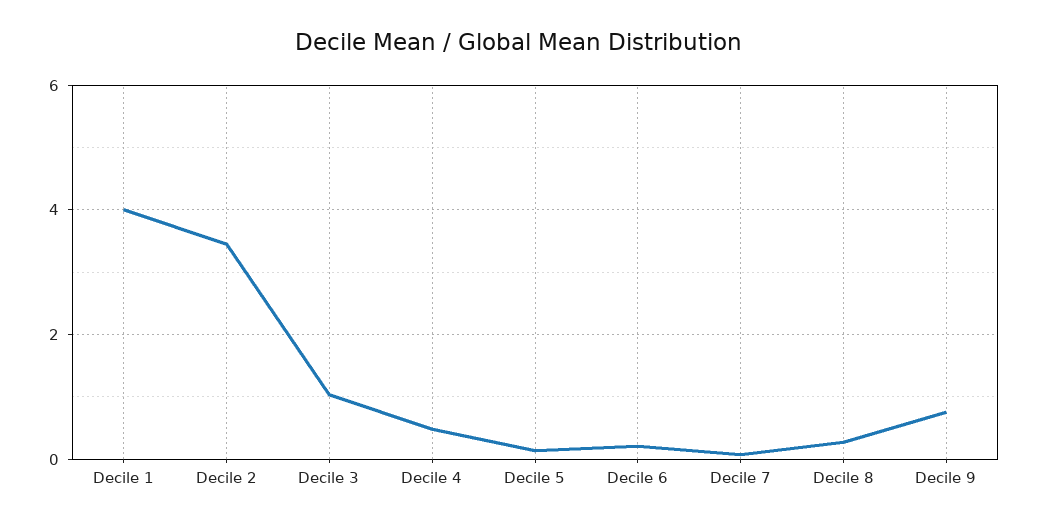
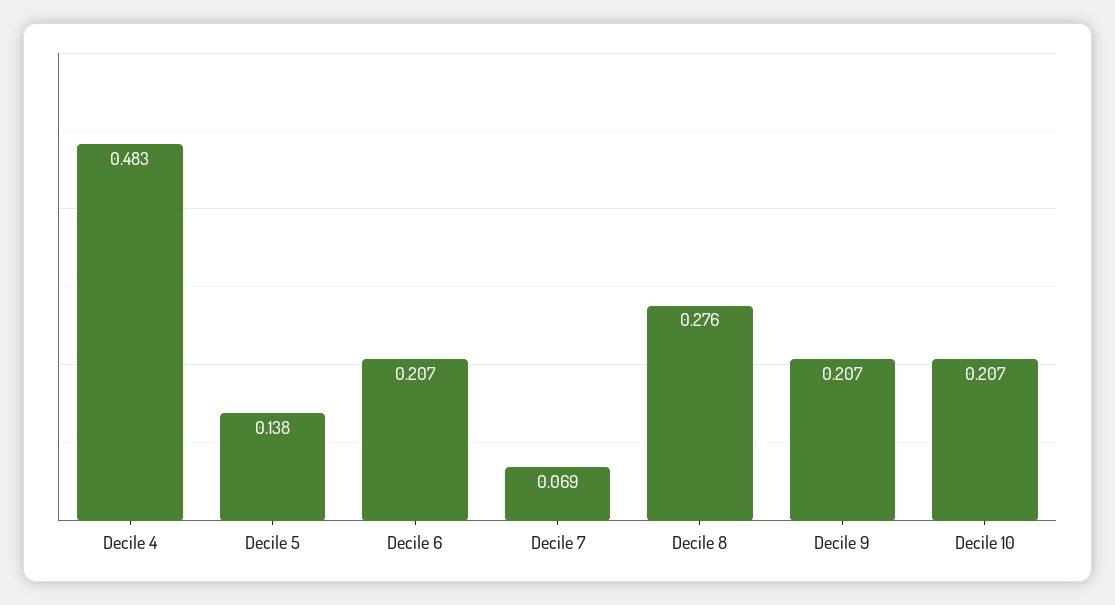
Decile 1: 4 -> none
Decile 2: 3.4 -> none
Decile 3: 1 -> none
Decile 9: 0.8 -> 0.207
Decile 10: none -> 0.207

